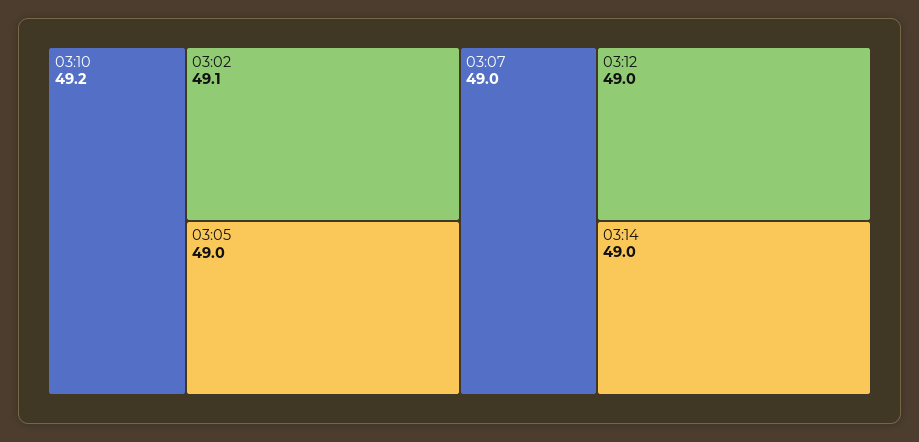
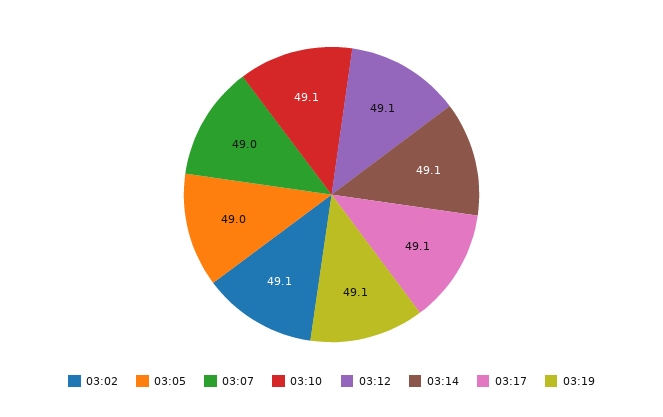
03:10: 49.2 -> 49.1
03:12: 49 -> 49.1
03:14: 49 -> 49.1
03:17: none -> 49.1
03:19: none -> 49.1

